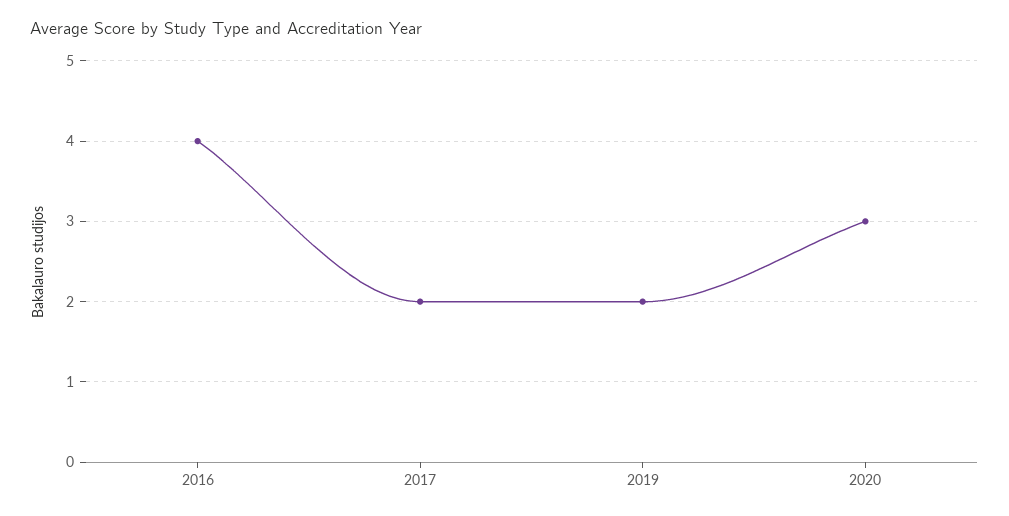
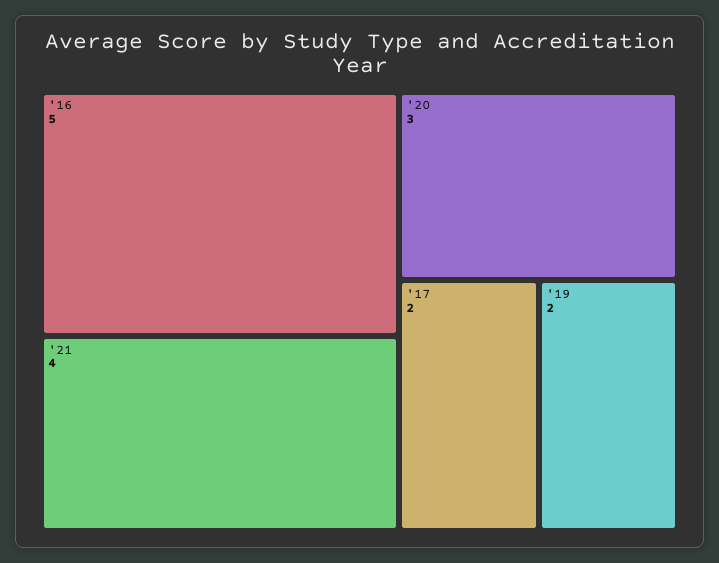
2016: 4 -> 5
'21: none -> 4

